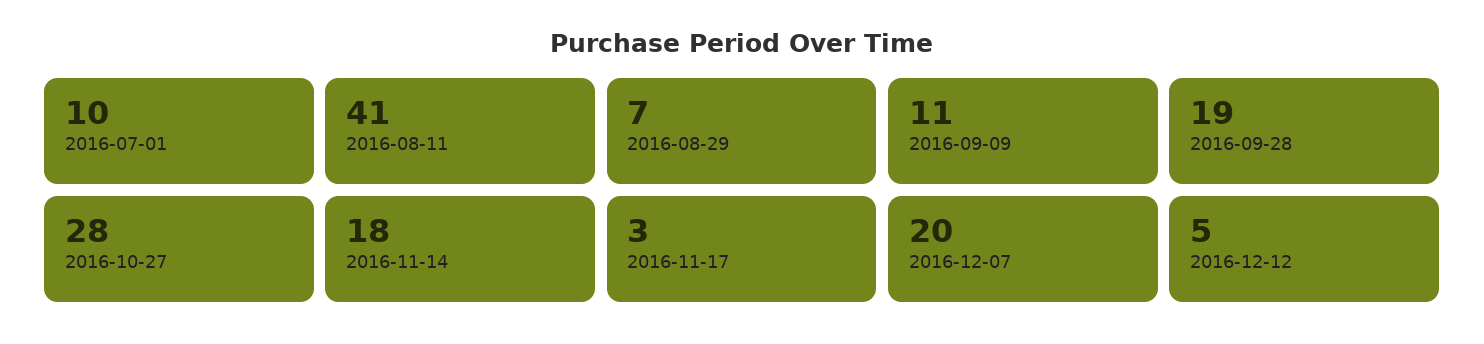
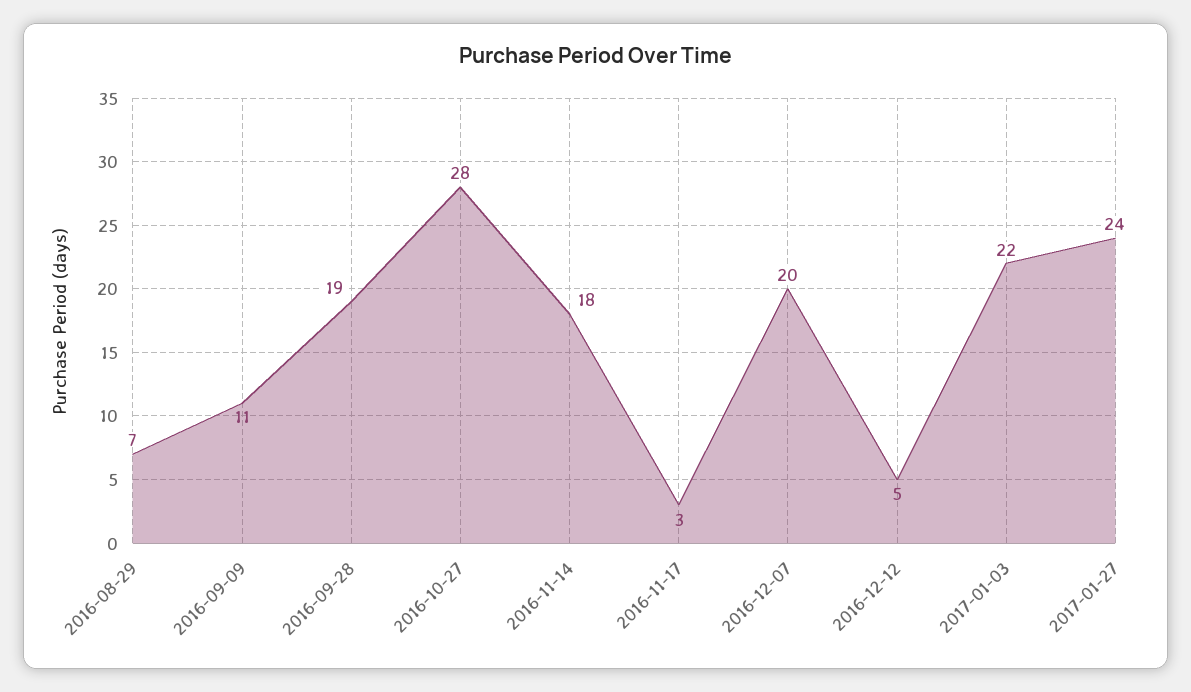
2016-07-01: 10 -> none
2016-08-11: 41 -> none
2017-01-03: none -> 22
2017-01-27: none -> 24

